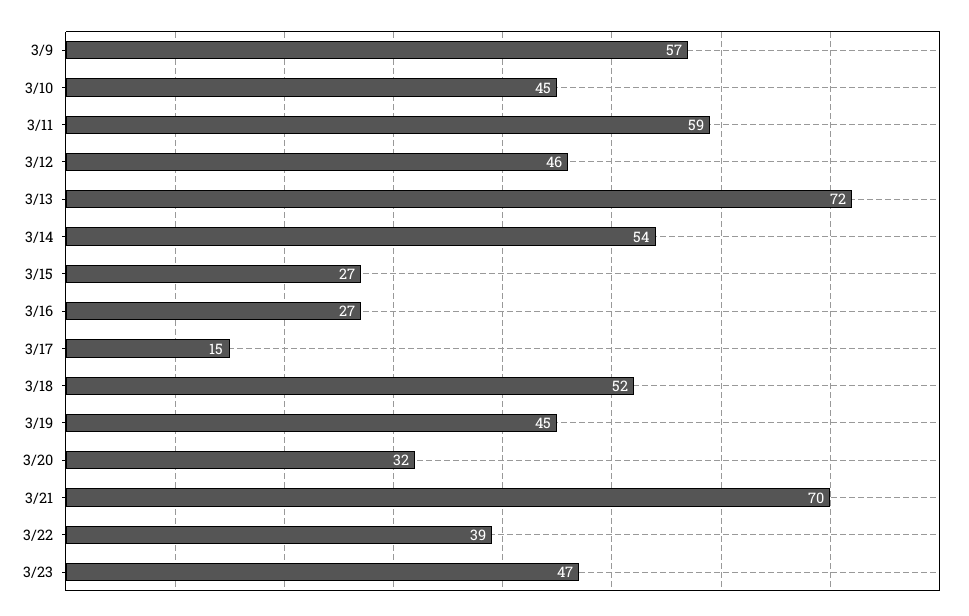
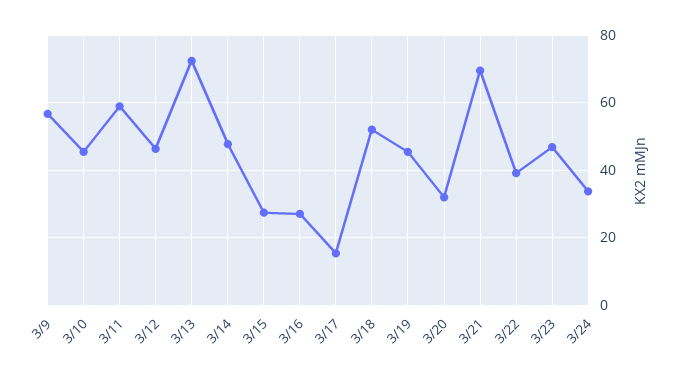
3/14: 54 -> 48
3/24: none -> 34

